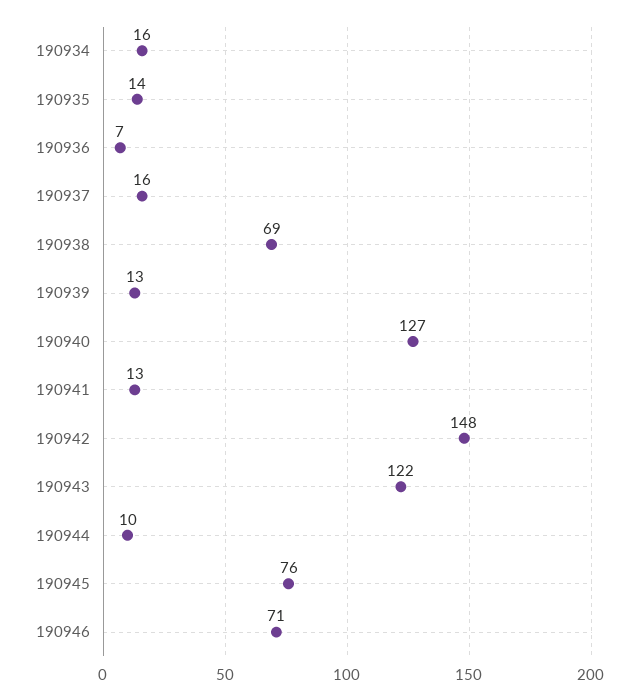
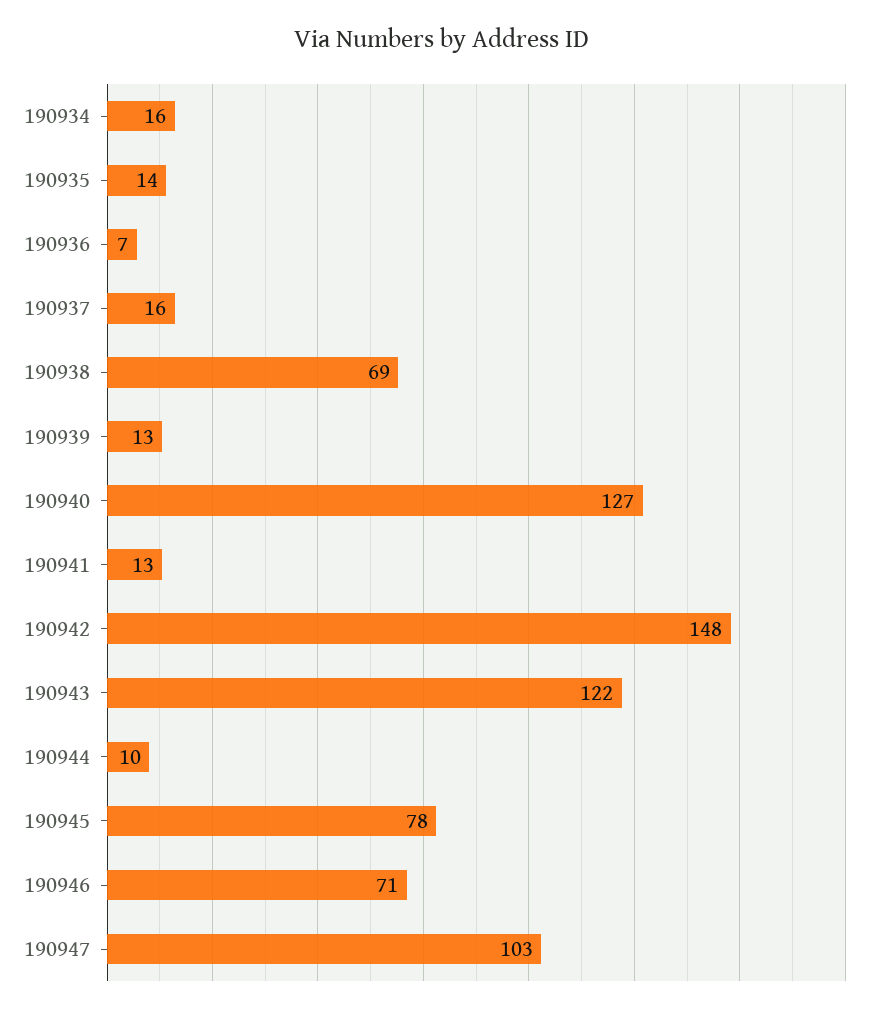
190945: 76 -> 78
190947: none -> 103

